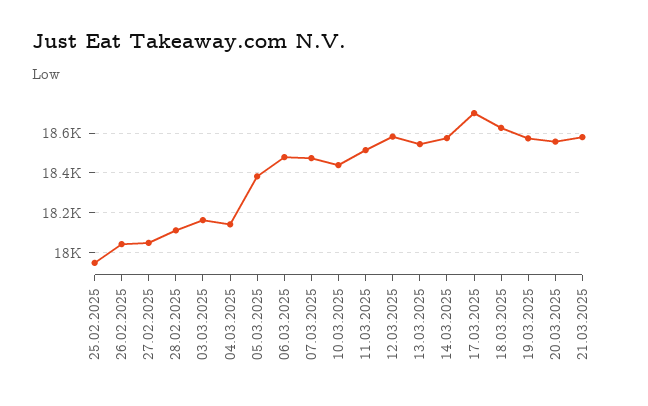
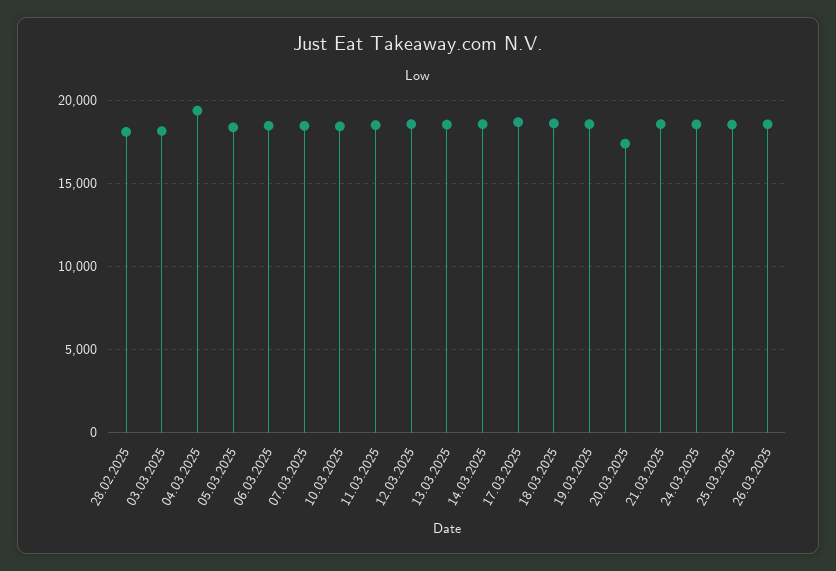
25.02.2025: 17950 -> none
26.02.2025: 18050 -> none
27.02.2025: 18050 -> none
04.03.2025: 18150 -> 19500
20.03.2025: 18550 -> 17500
24.03.2025: none -> 18500
25.03.2025: none -> 18500
26.03.2025: none -> 18500

